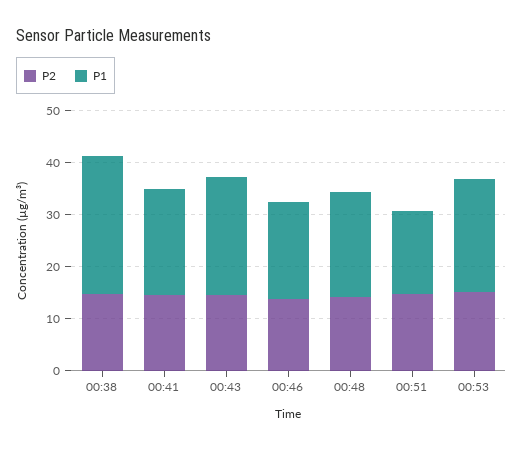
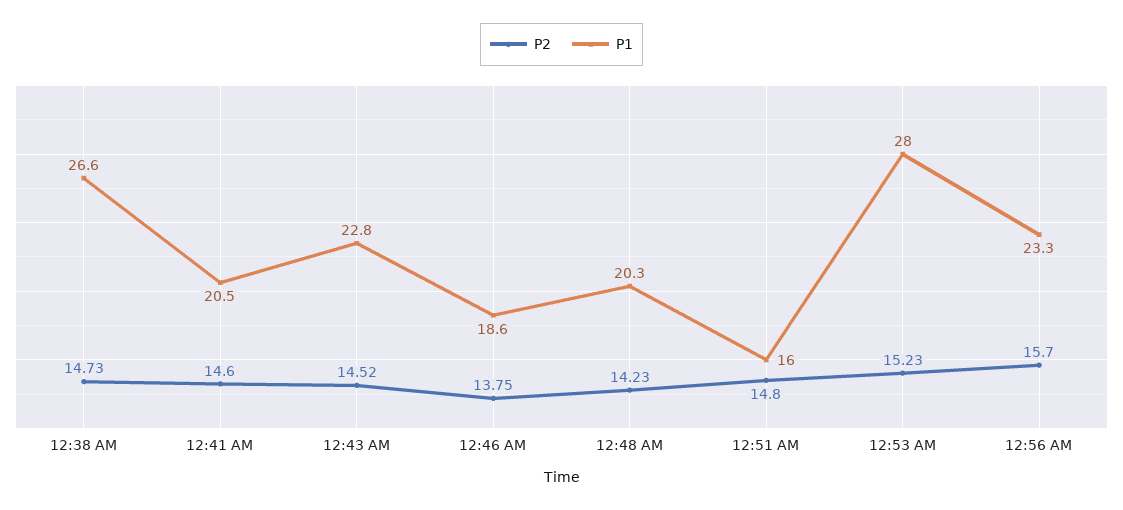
P1, 00:53: 22 -> 28
P2, 12:56 AM: none -> 15.7
P1, 12:56 AM: none -> 23.3

